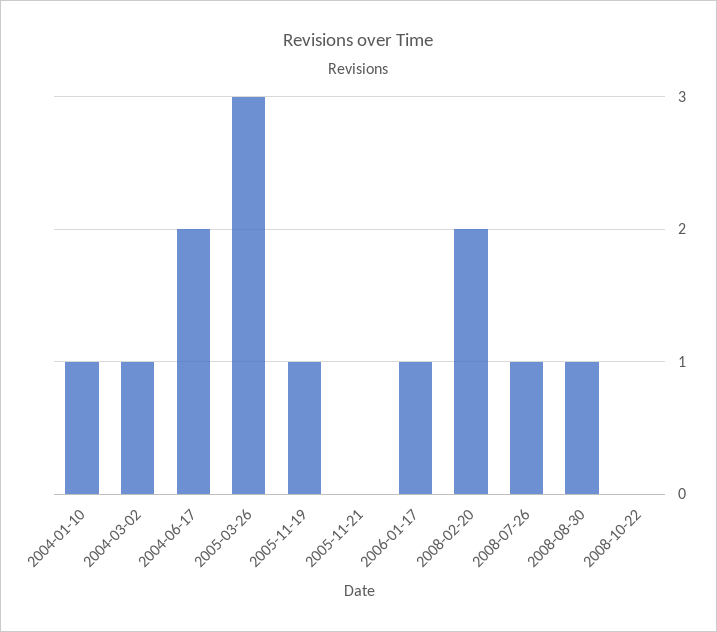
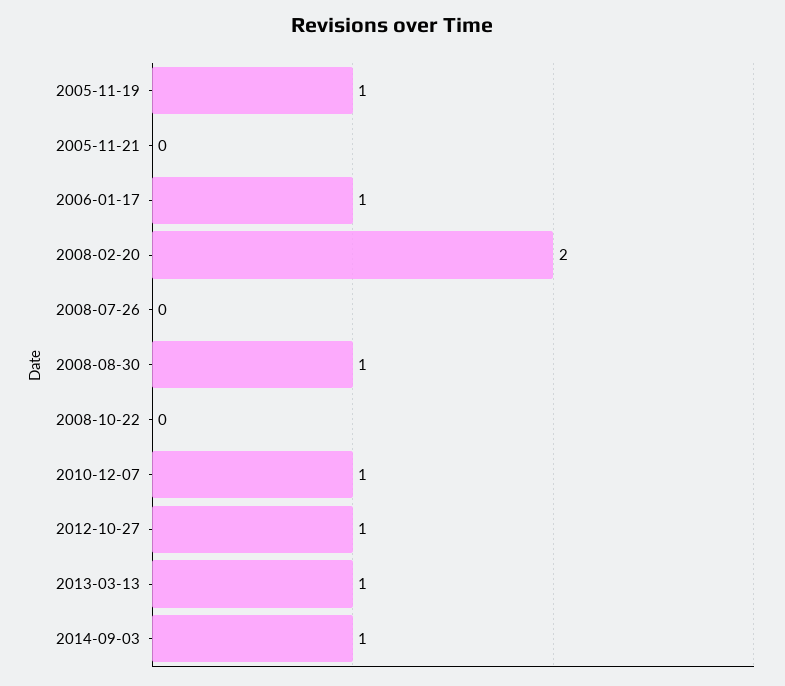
2004-01-10: 1 -> none
2004-03-02: 1 -> none
2004-06-17: 2 -> none
2005-03-26: 3 -> none
2008-07-26: 1 -> 0
2010-12-07: none -> 1
2012-10-27: none -> 1
2013-03-13: none -> 1
2014-09-03: none -> 1

